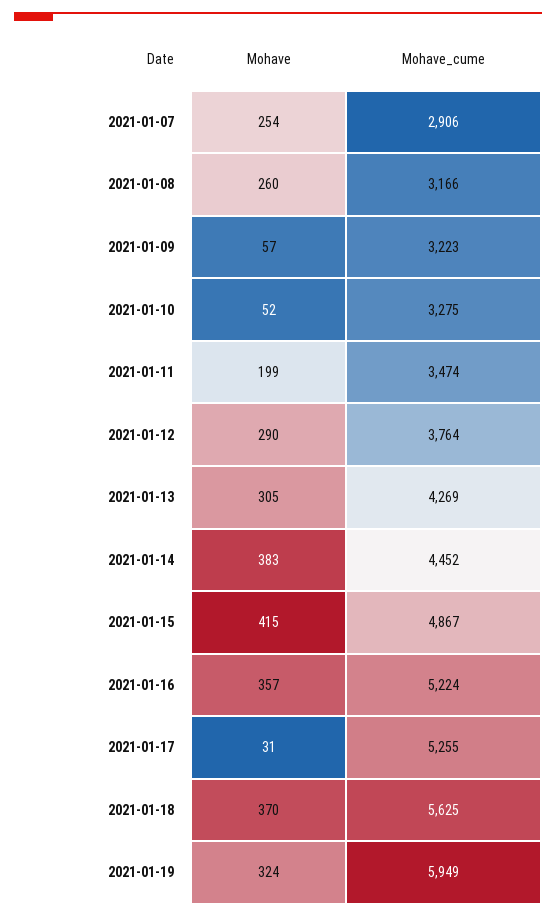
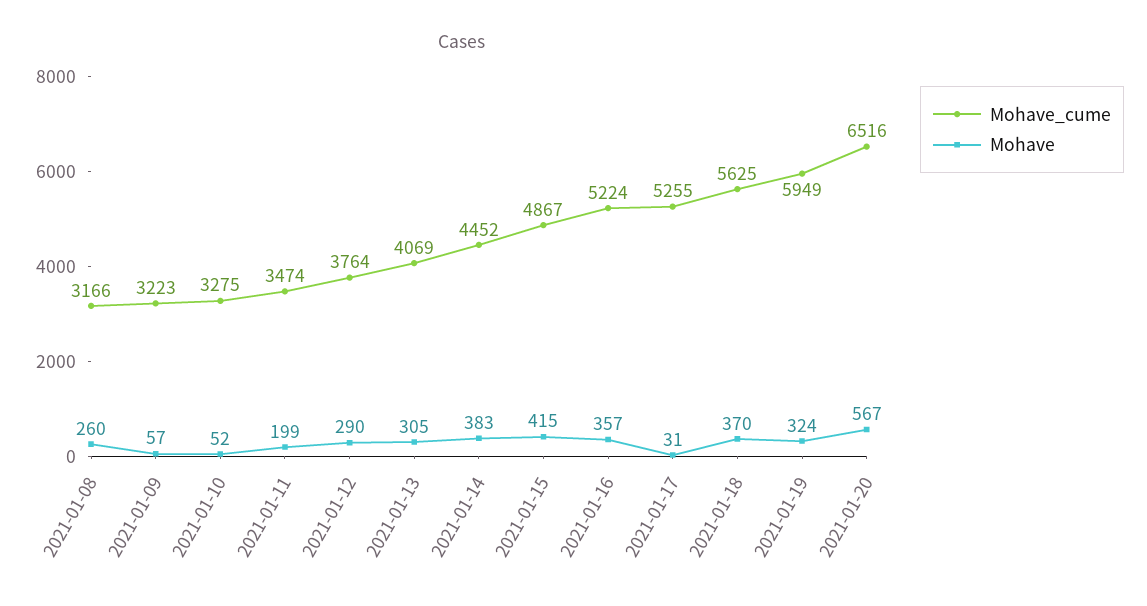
Mohave, 2021-01-07: 254 -> none
Mohave_cume, 2021-01-07: 2906 -> none
Mohave_cume, 2021-01-13: 4269 -> 4069
Mohave_cume, 2021-01-20: none -> 6516
Mohave, 2021-01-20: none -> 567

